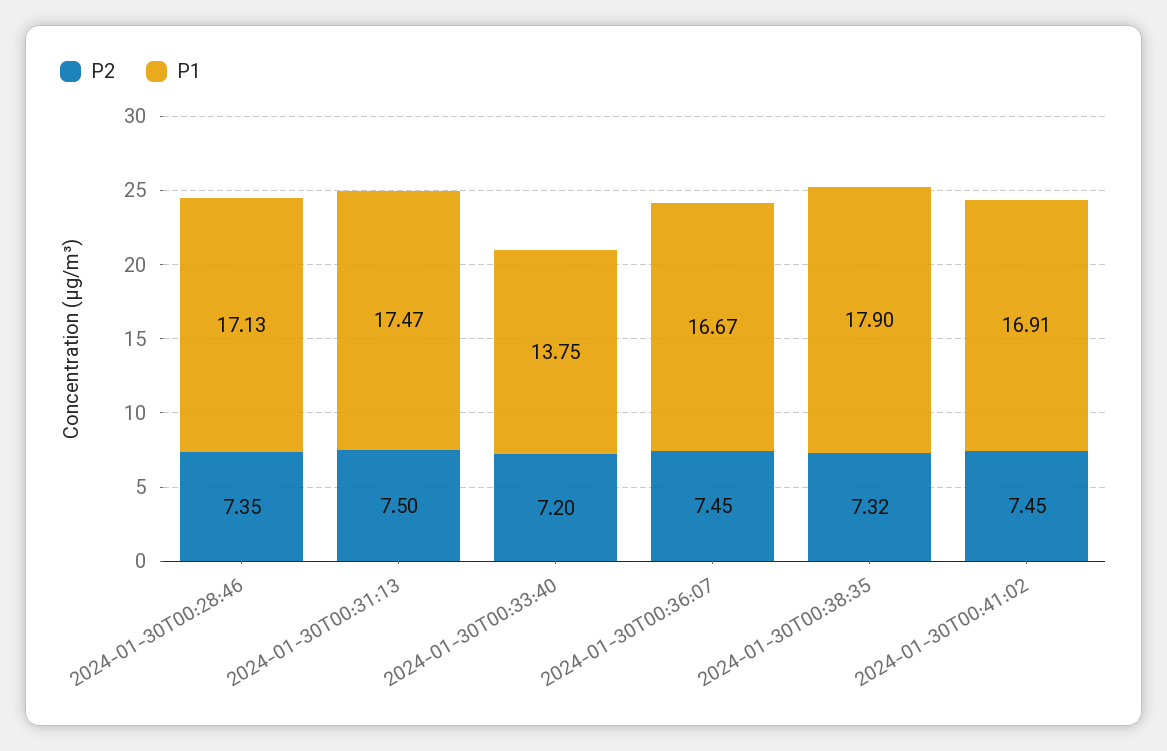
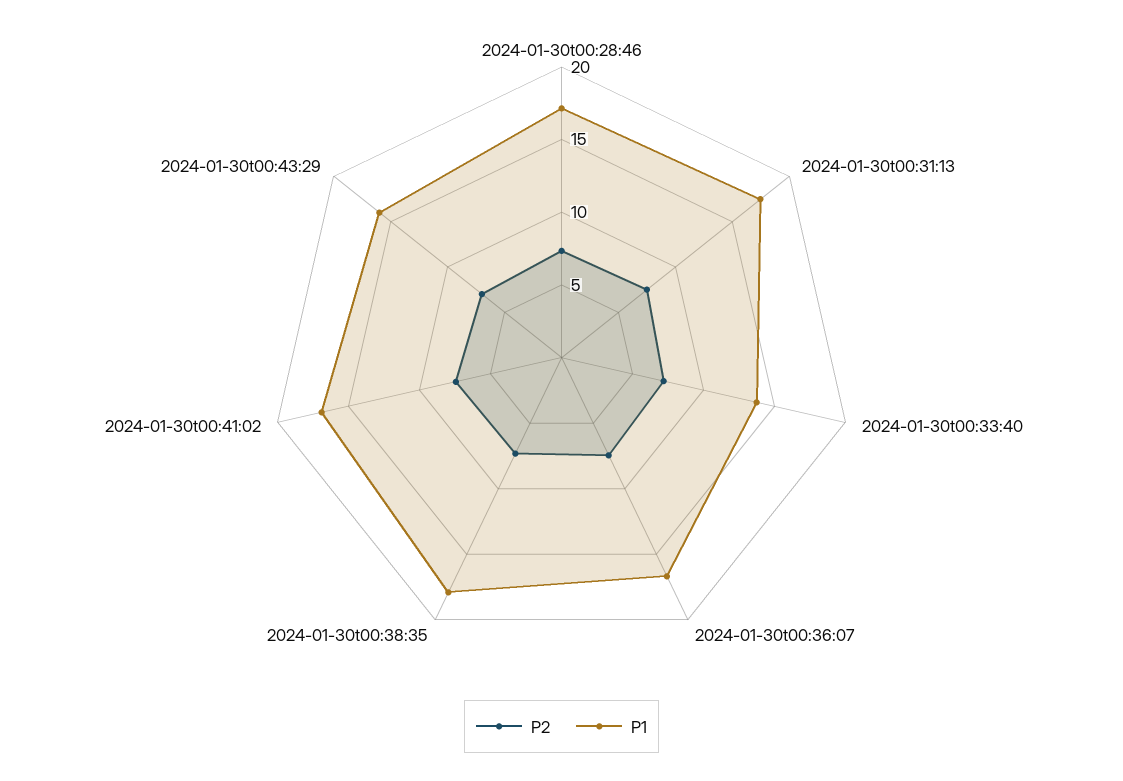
P2, 2024-01-30t00:43:29: none -> 7
P1, 2024-01-30t00:43:29: none -> 16

